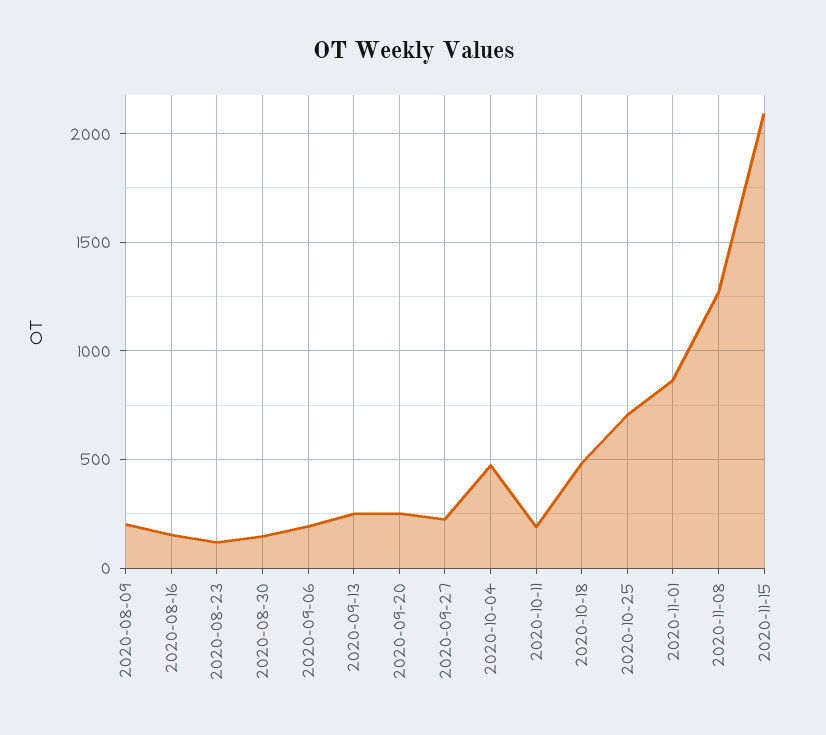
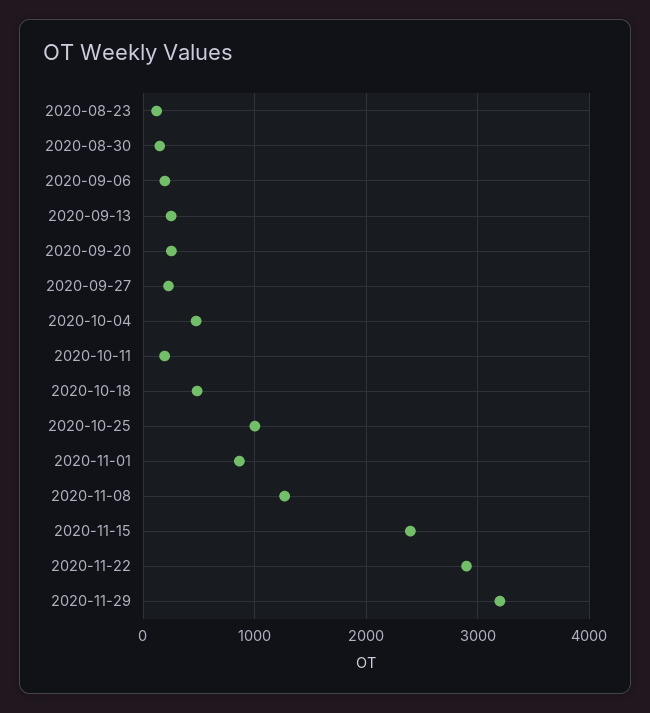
2020-08-09: 200 -> none
2020-08-16: 150 -> none
2020-10-25: 700 -> 1000
2020-11-15: 2100 -> 2400
2020-11-22: none -> 2900
2020-11-29: none -> 3200

